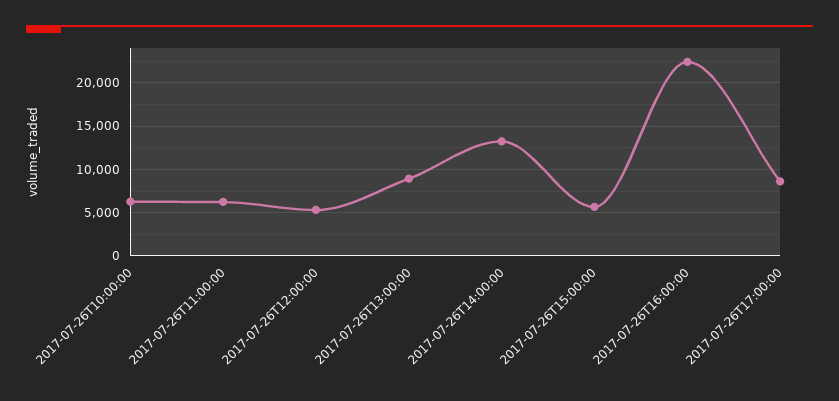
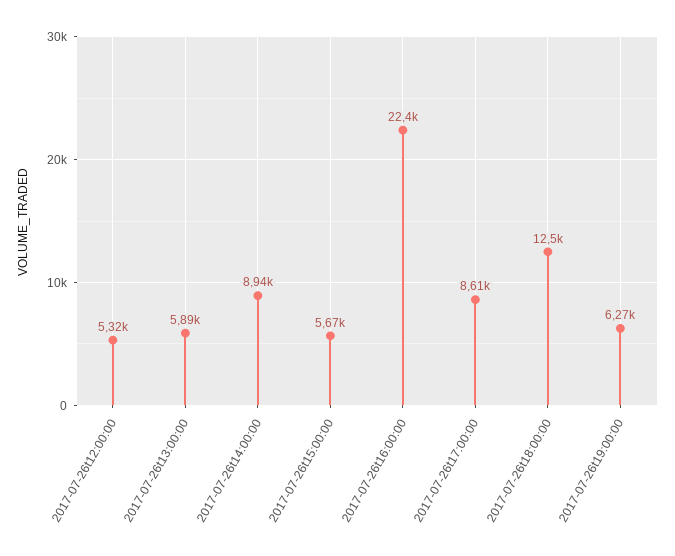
2017-07-26T10:00:00: 6000 -> none
2017-07-26T11:00:00: 6000 -> none
2017-07-26T13:00:00: 9000 -> 5890
2017-07-26T14:00:00: 13000 -> 8940
2017-07-26t18:00:00: none -> 12500
2017-07-26t19:00:00: none -> 6270

